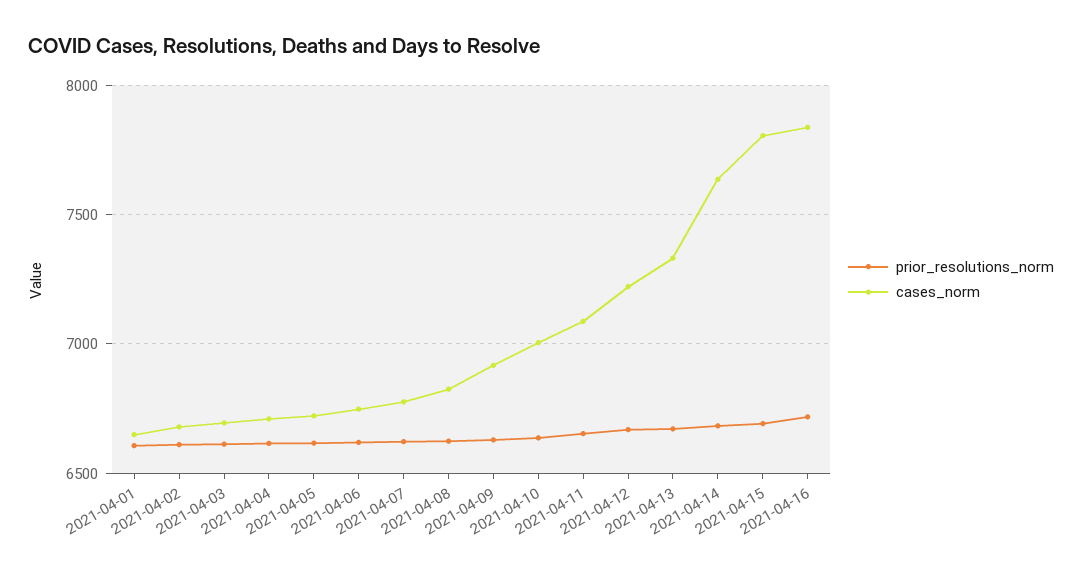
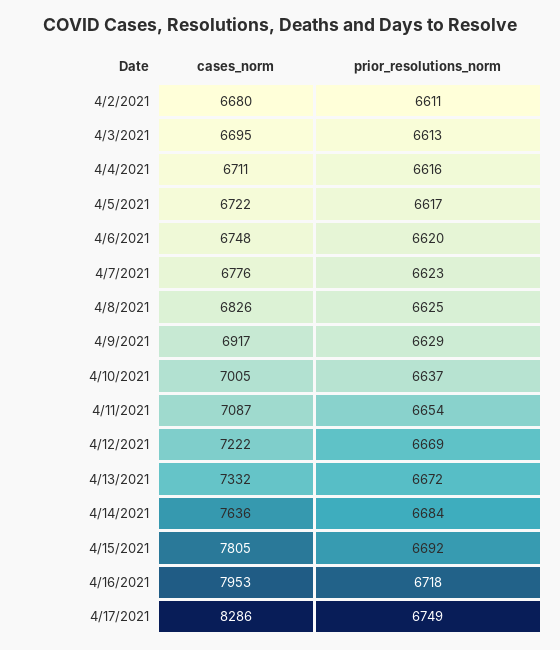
prior_resolutions_norm, 2021-04-01: 6600 -> none
cases_norm, 2021-04-01: 6650 -> none
cases_norm, 2021-04-16: 7850 -> 7953
cases_norm, 4/17/2021: none -> 8286
prior_resolutions_norm, 4/17/2021: none -> 6749

